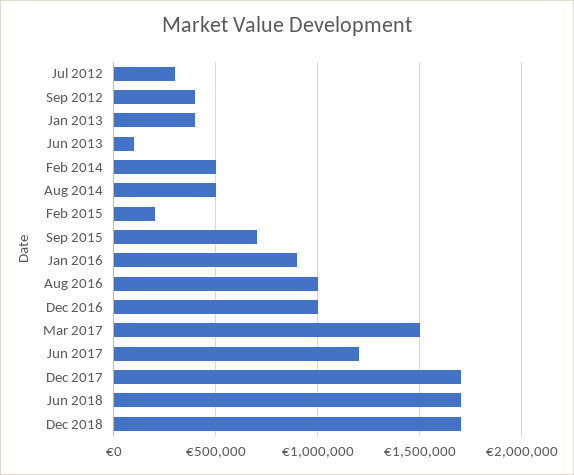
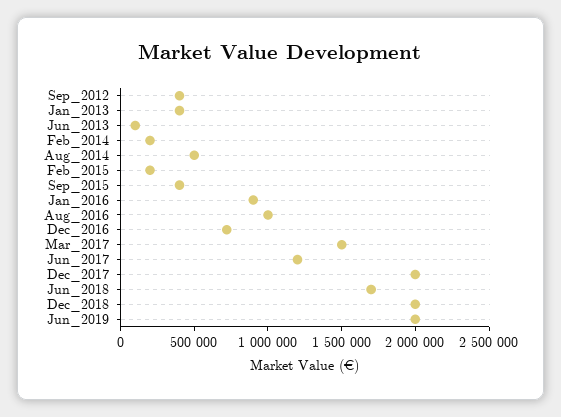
Jul 2012: 300000 -> none
Feb 2014: 500000 -> 200000
Sep 2015: 700000 -> 400000
Dec 2016: 1000000 -> 700000
Dec 2017: 1700000 -> 2000000
Dec 2018: 1700000 -> 2000000
Jun_2019: none -> 2000000

